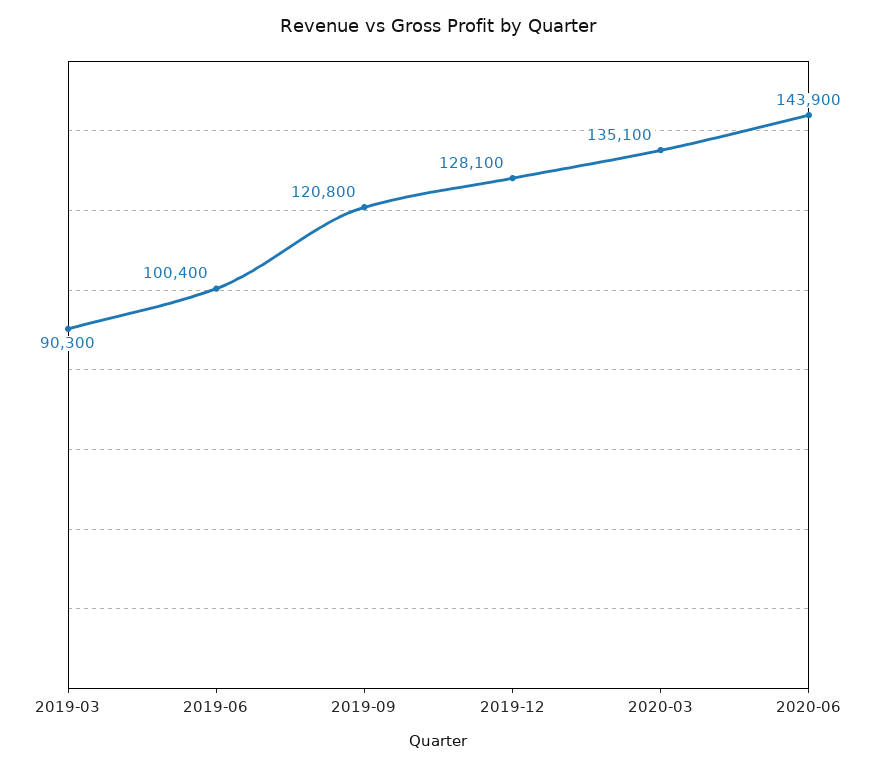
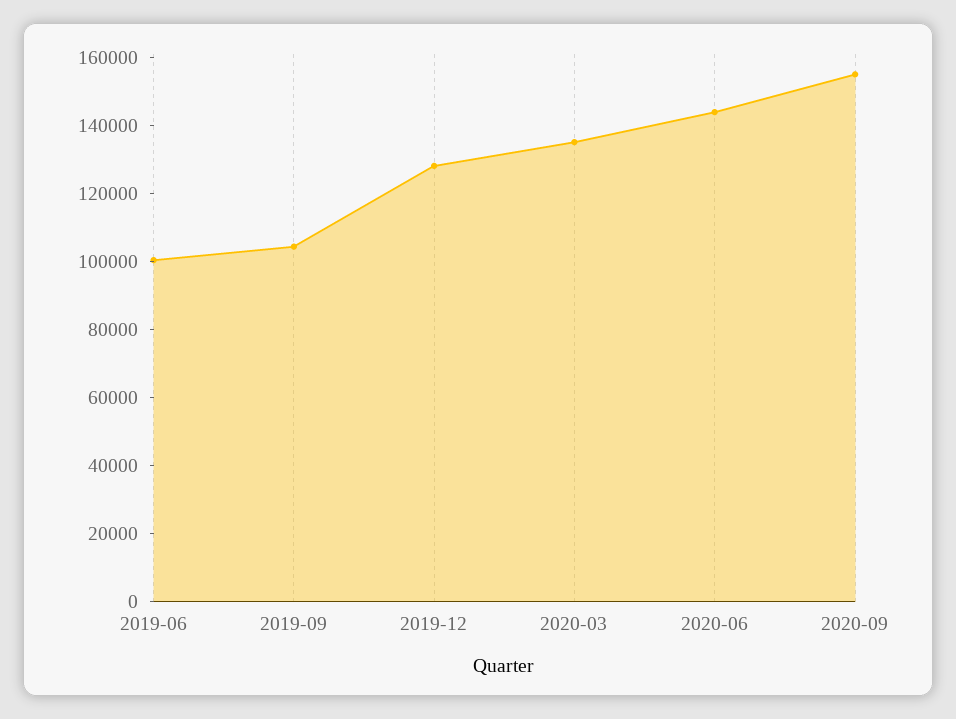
2019-03: 90300 -> none
2019-09: 120800 -> 105000
2020-09: none -> 155000

